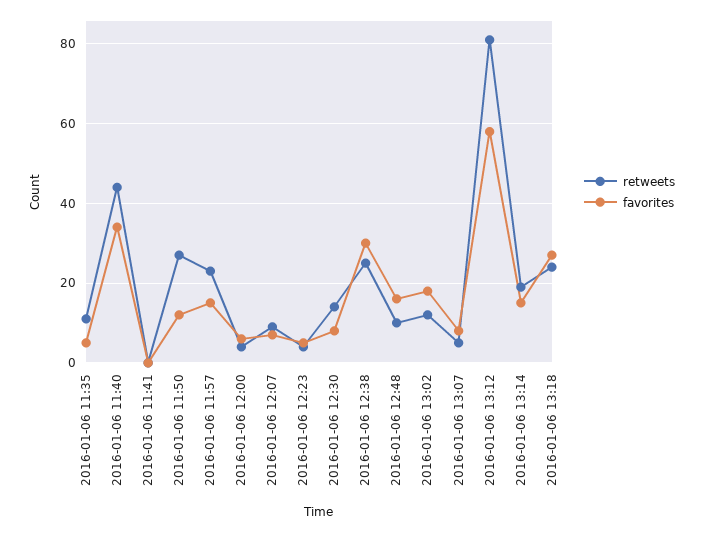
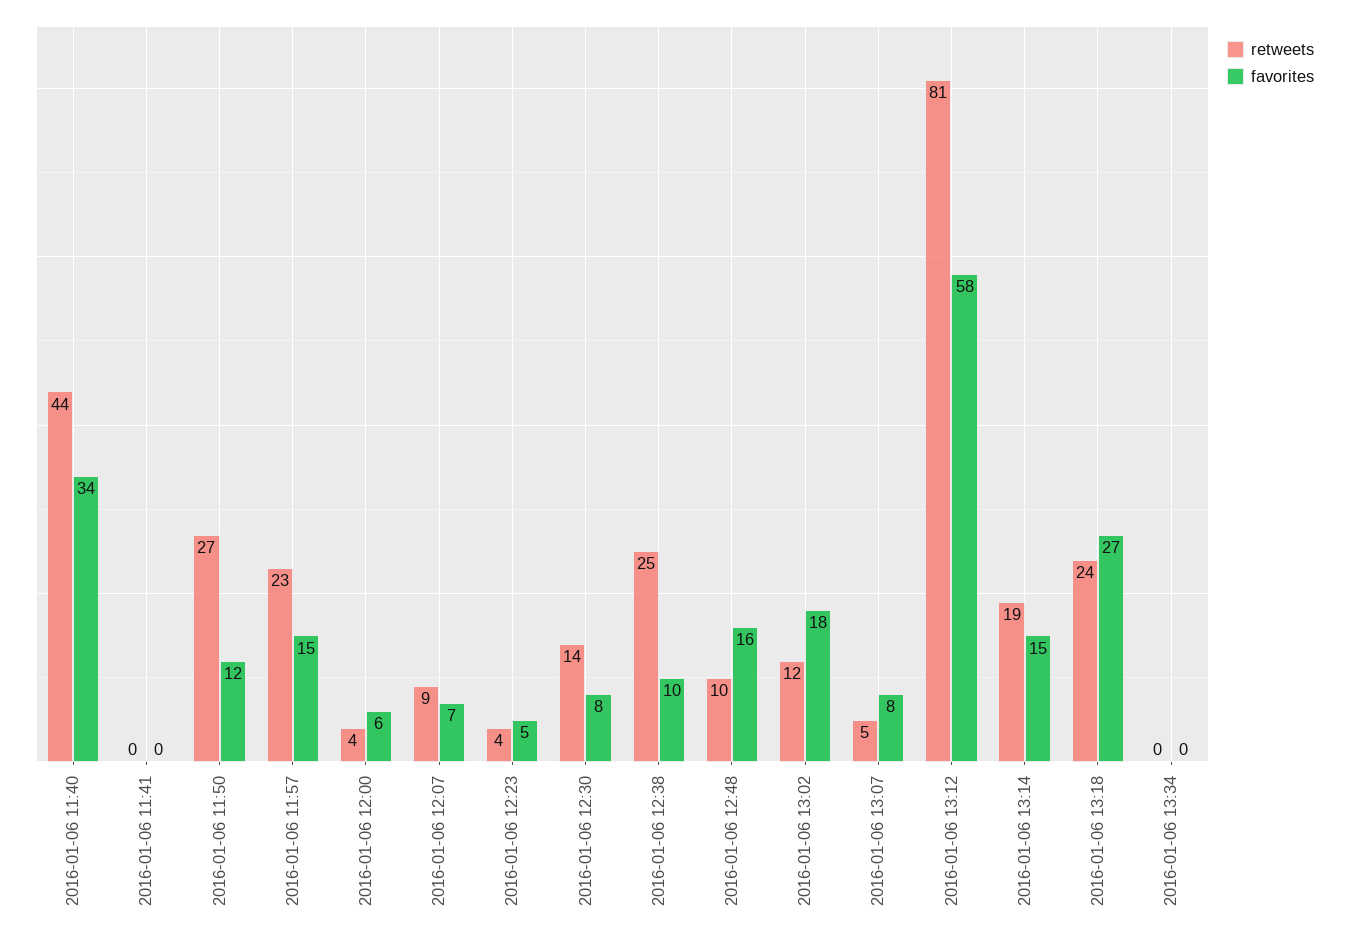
retweets, 2016-01-06 11:35: 10 -> none
favorites, 2016-01-06 11:35: 5 -> none
favorites, 2016-01-06 12:38: 30 -> 10
retweets, 2016-01-06 13:34: none -> 0
favorites, 2016-01-06 13:34: none -> 0

